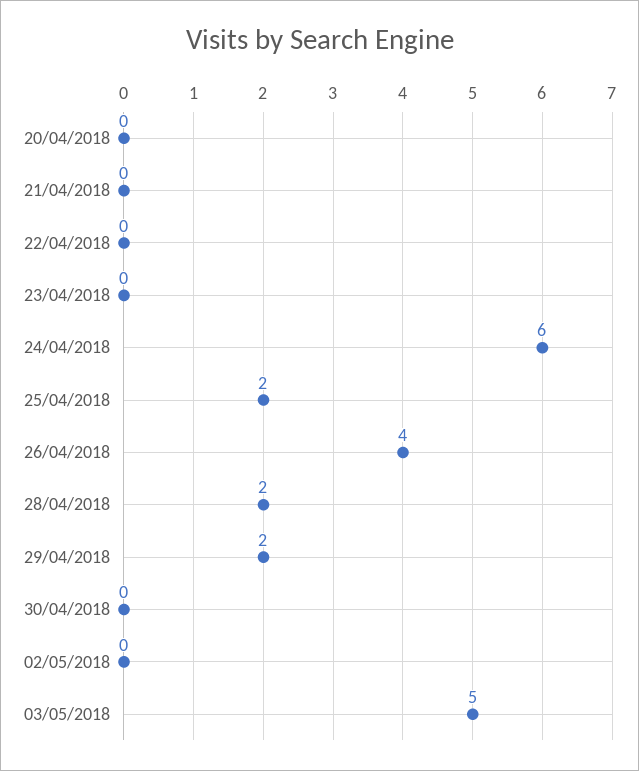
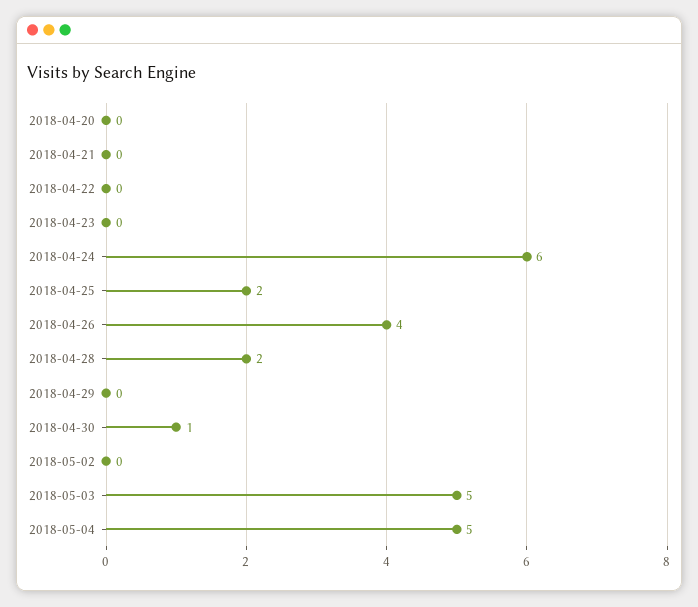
29/04/2018: 2 -> 0
30/04/2018: 0 -> 1
2018-05-04: none -> 5

